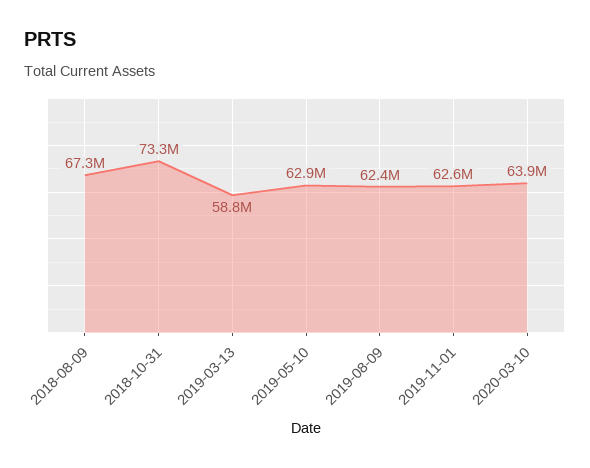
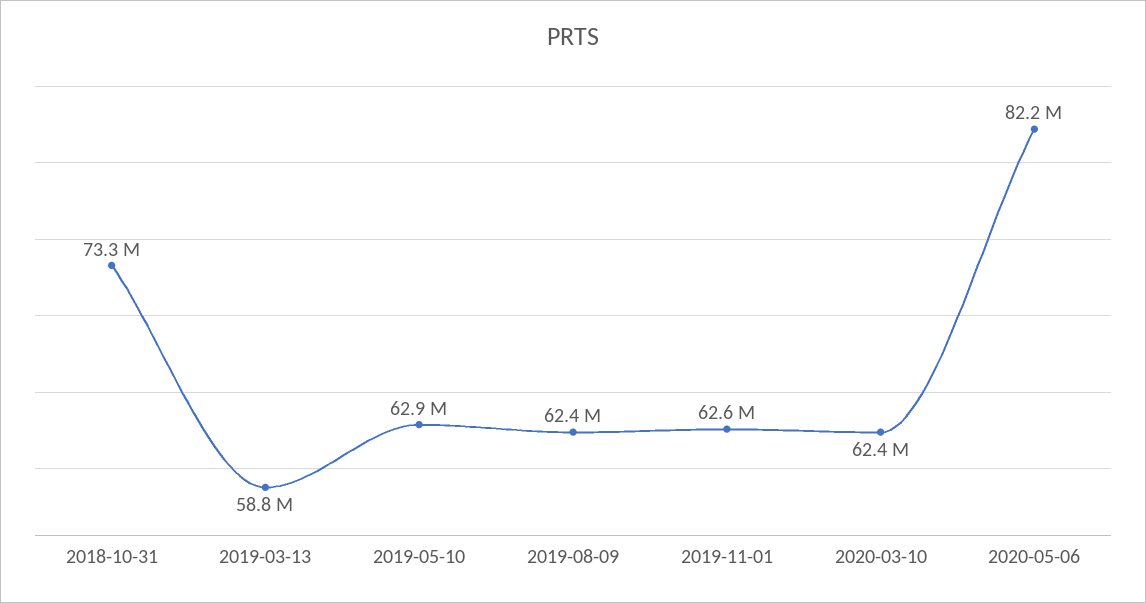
2018-08-09: 67300000 -> none
2020-03-10: 63900000 -> 62400000
2020-05-06: none -> 82200000

